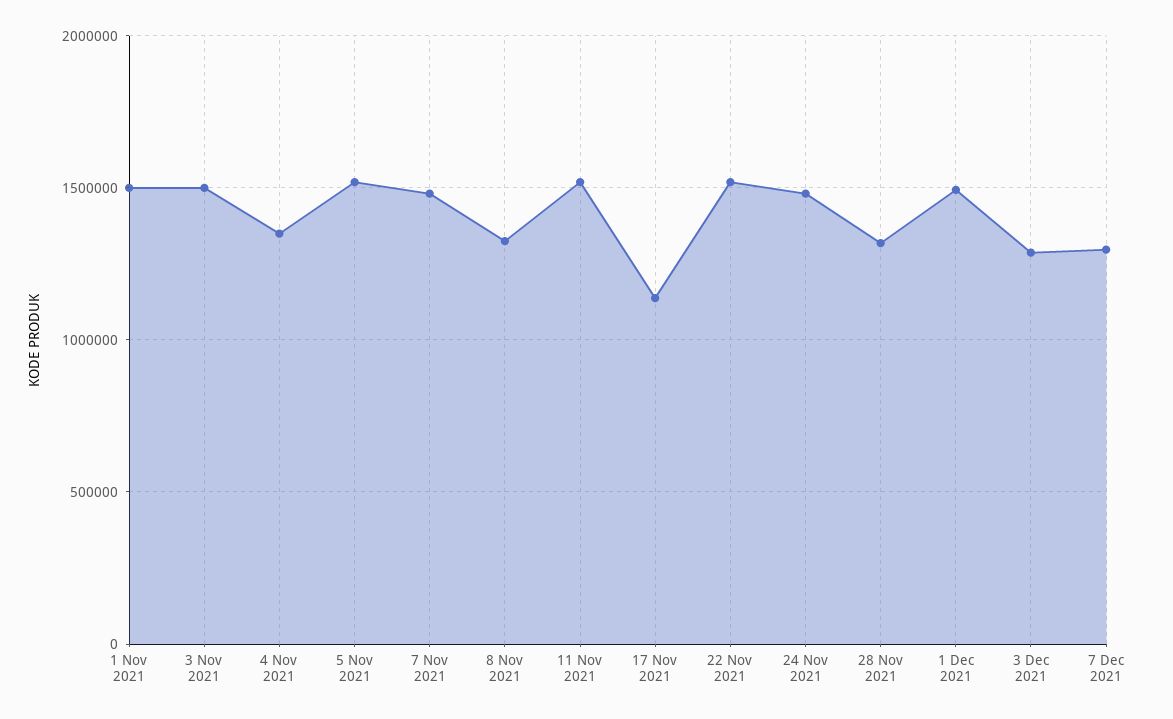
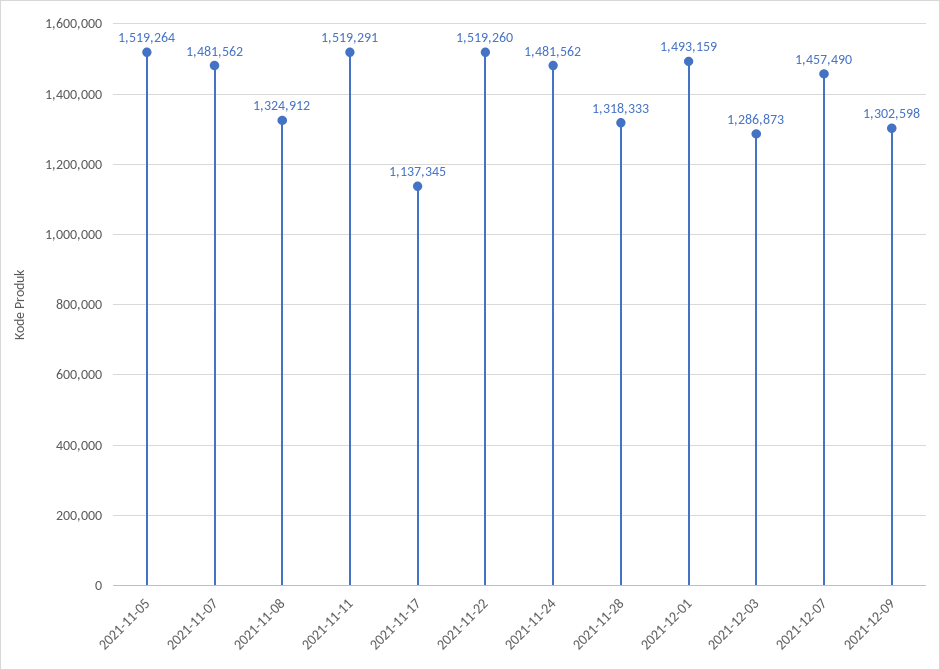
1 Nov 2021: 1500000 -> none
3 Nov 2021: 1500000 -> none
4 Nov 2021: 1350000 -> none
7 Dec 2021: 1300000 -> 1457490
2021-12-09: none -> 1302598

